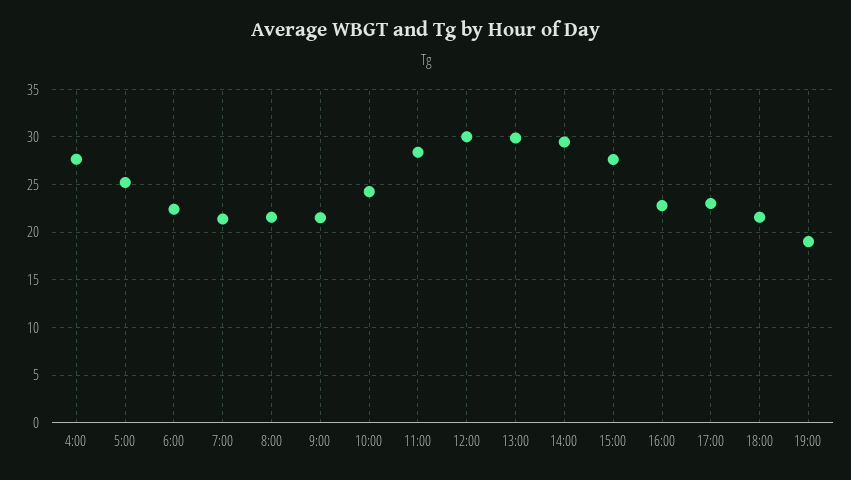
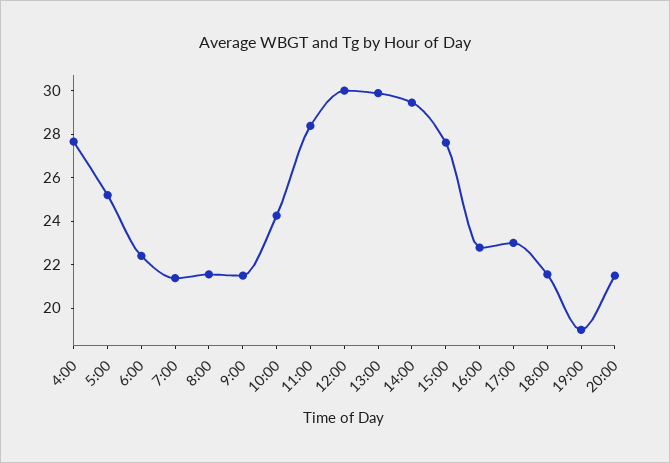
20:00: none -> 21.5

